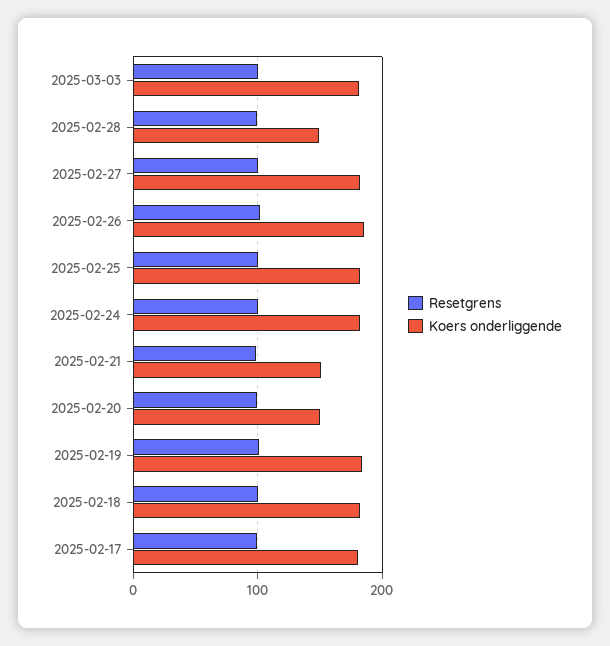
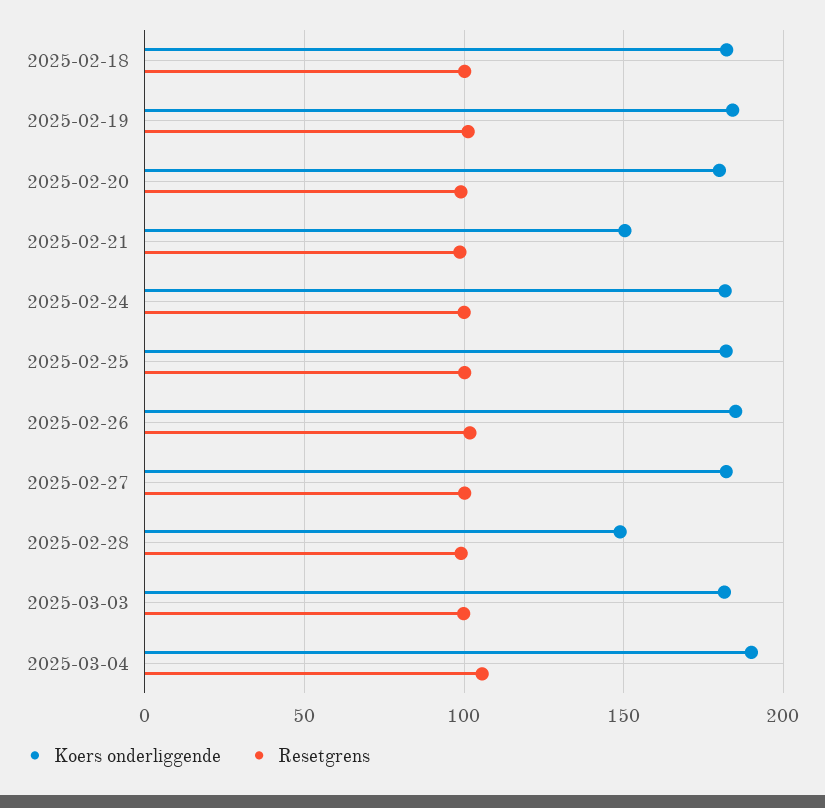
Koers onderliggende, 2025-02-20: 150 -> 180
Resetgrens, 2025-02-17: 100 -> none
Koers onderliggende, 2025-02-17: 180 -> none
Koers onderliggende, 2025-03-04: none -> 190
Resetgrens, 2025-03-04: none -> 105

